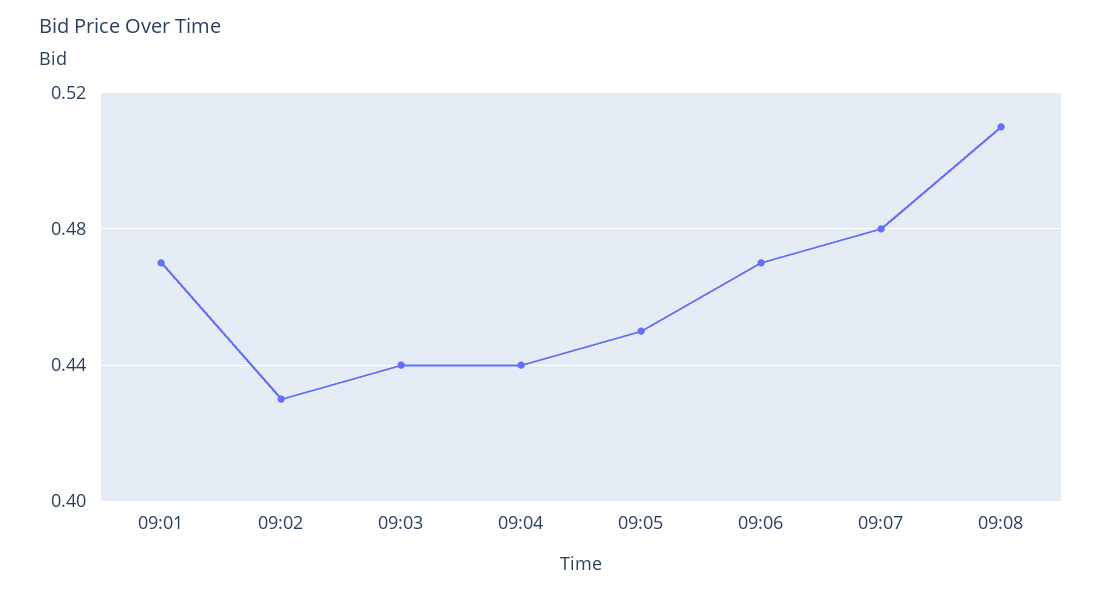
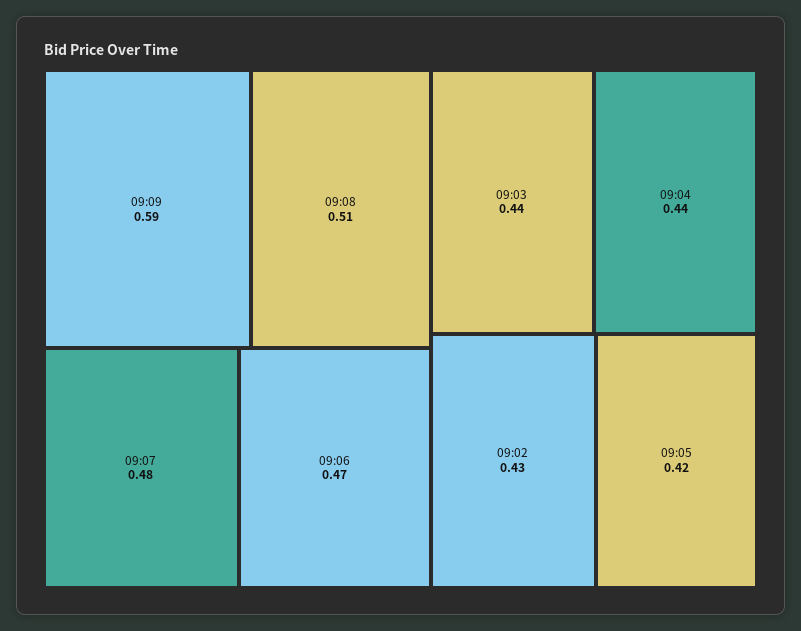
09:01: 0.47 -> none
09:05: 0.45 -> 0.42
09:09: none -> 0.59

